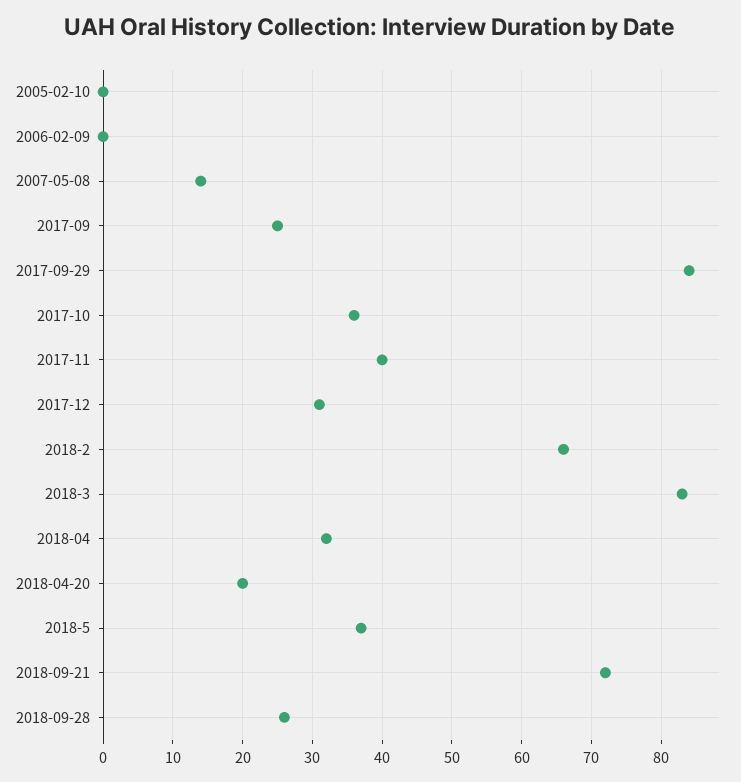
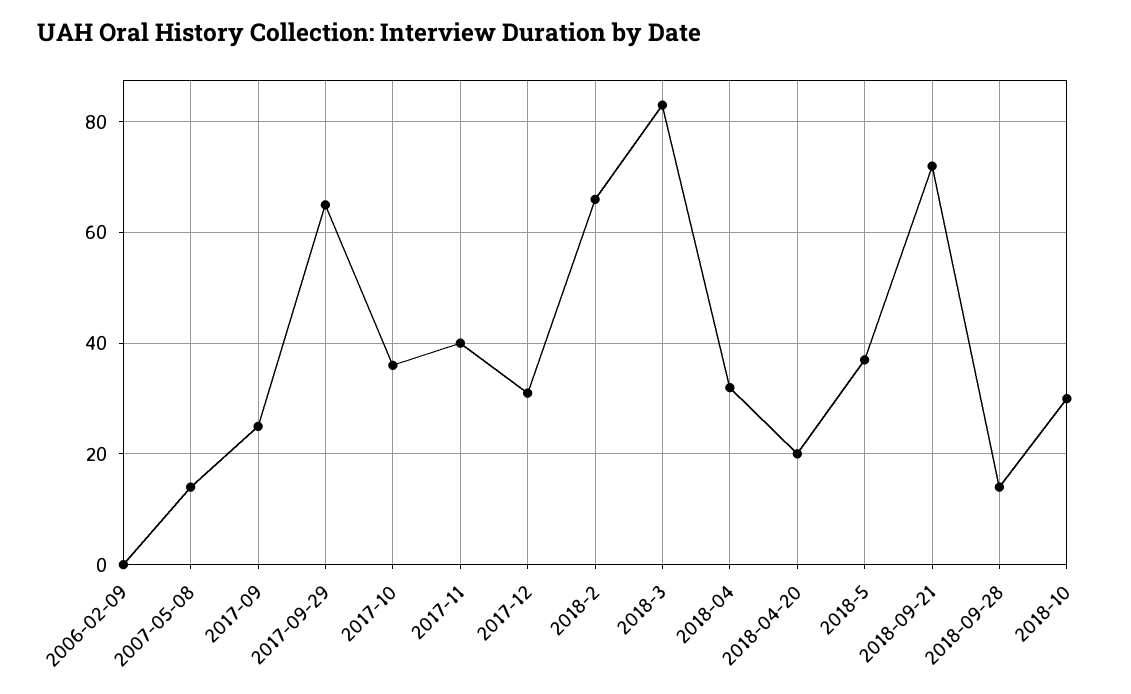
2005-02-10: 0 -> none
2017-09-29: 84 -> 65
2018-09-28: 26 -> 15
2018-10: none -> 30

